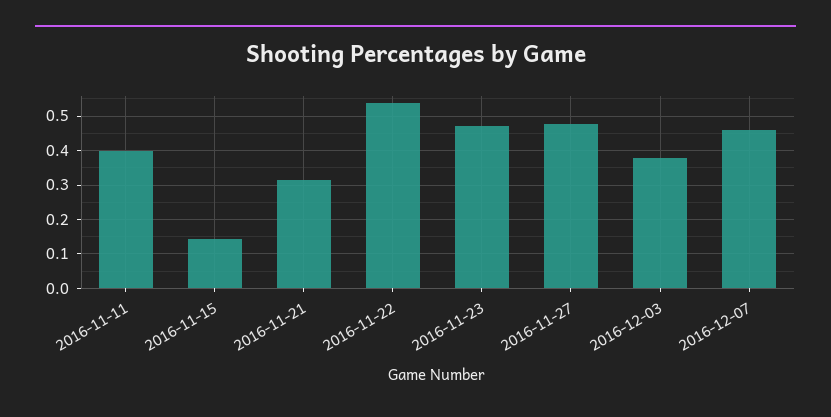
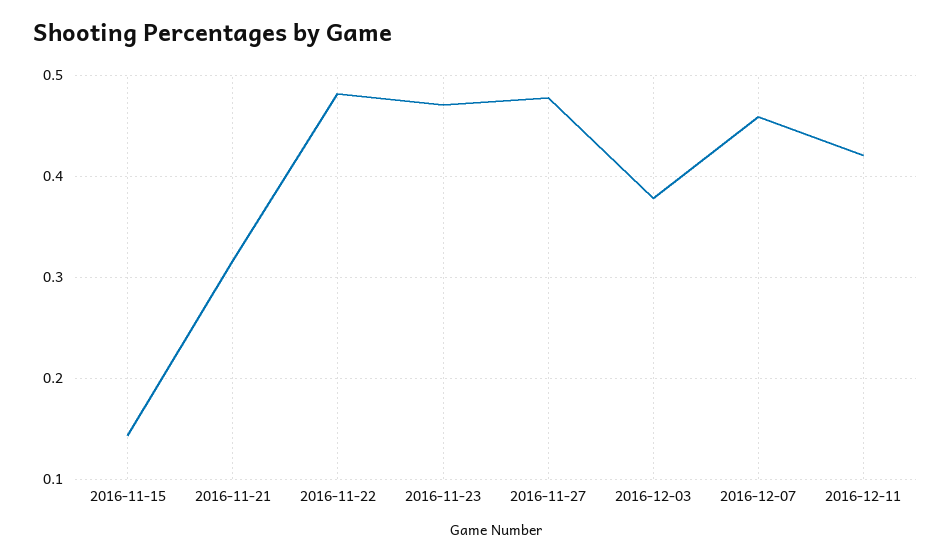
2016-11-11: 0.4 -> none
2016-11-22: 0.54 -> 0.48
2016-12-11: none -> 0.42

